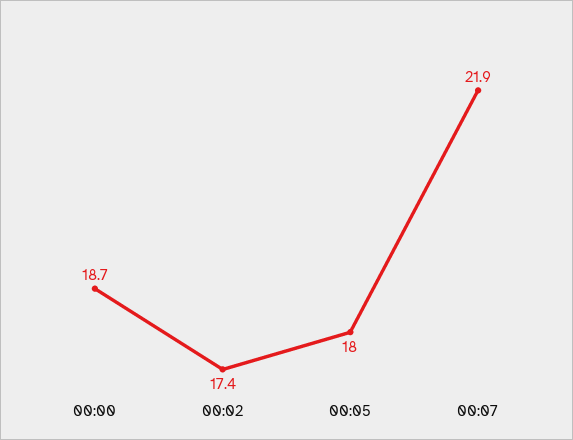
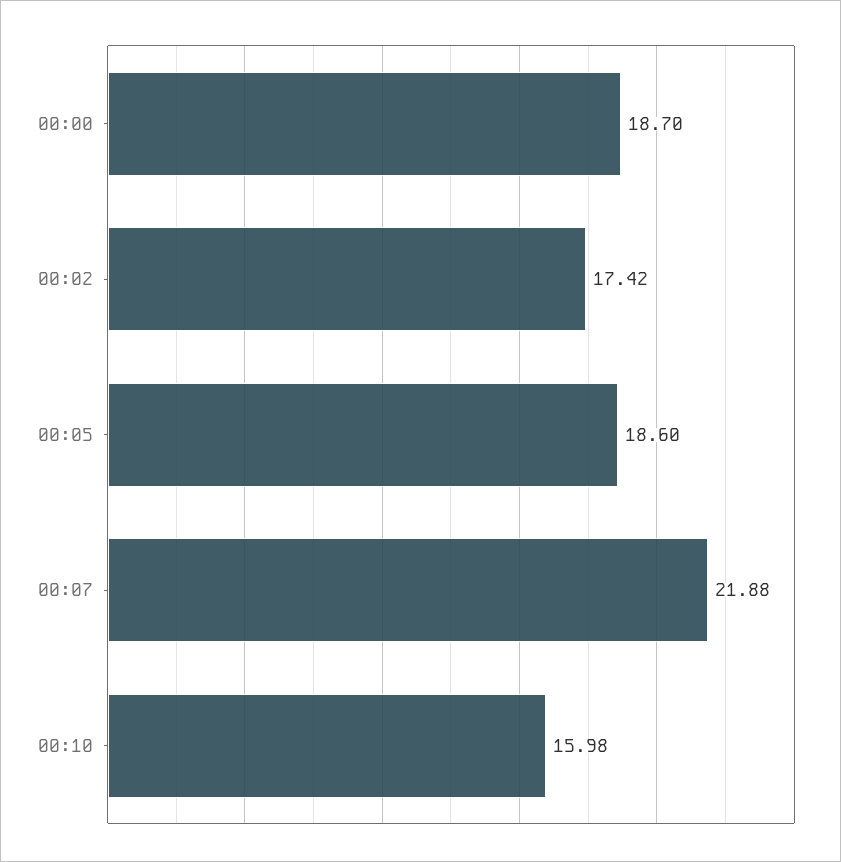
00:05: 18 -> 18.6
00:10: none -> 15.98

